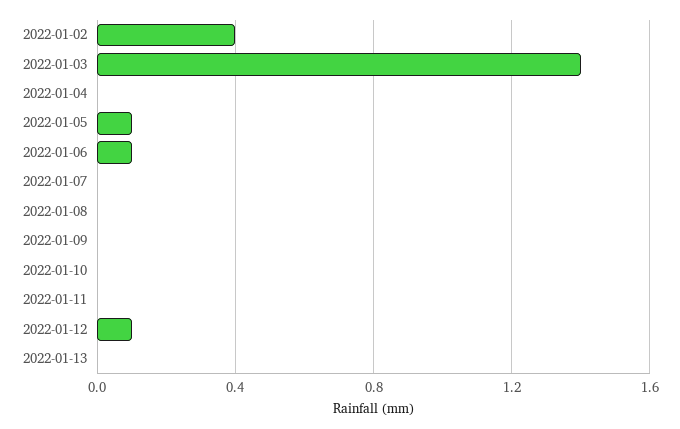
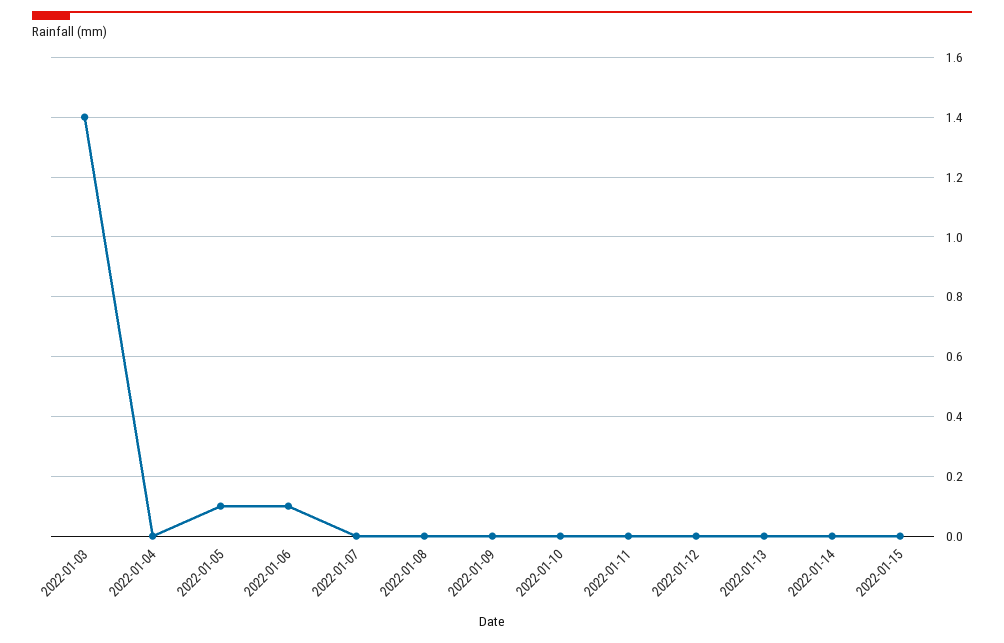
2022-01-02: 0.4 -> none
2022-01-12: 0.1 -> 0
2022-01-14: none -> 0
2022-01-15: none -> 0

